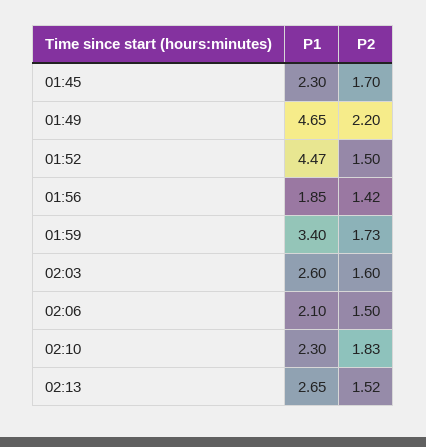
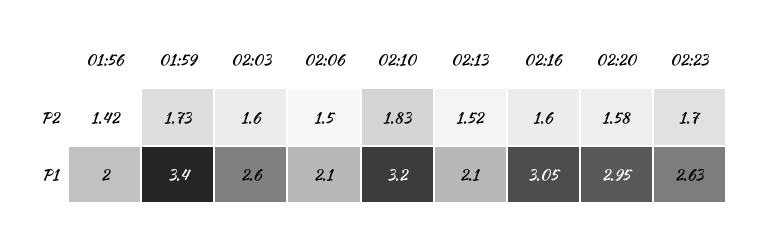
P1, 01:45: 2.3 -> none
P2, 01:45: 1.7 -> none
P1, 01:49: 4.65 -> none
P2, 01:49: 2.2 -> none
P1, 01:52: 4.47 -> none
P2, 01:52: 1.5 -> none
P1, 01:56: 1.85 -> 2
P1, 02:10: 2.3 -> 3.2
P1, 02:13: 2.65 -> 2.1
P2, 02:16: none -> 1.6
P2, 02:20: none -> 1.58
P2, 02:23: none -> 1.7
P1, 02:16: none -> 3.05
P1, 02:20: none -> 2.95
P1, 02:23: none -> 2.63

